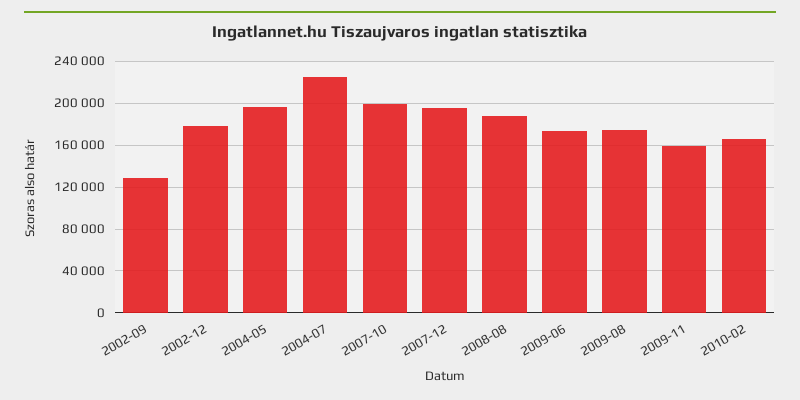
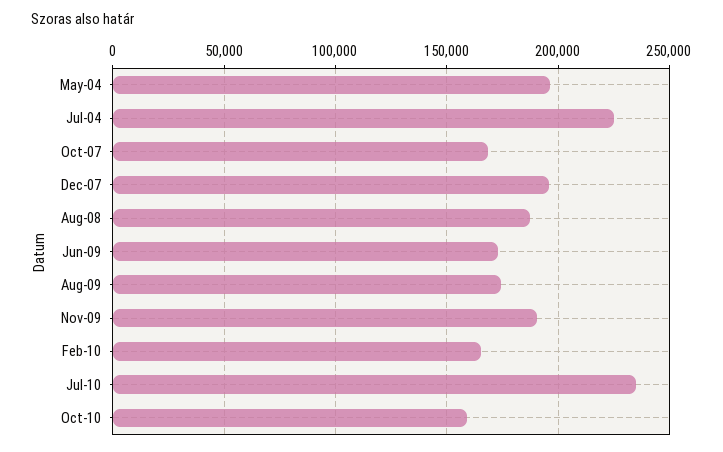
2002-09: 130000 -> none
2002-12: 180000 -> none
2007-10: 200000 -> 170000
2009-11: 160000 -> 190000
Jul-10: none -> 235000
Oct-10: none -> 160000

